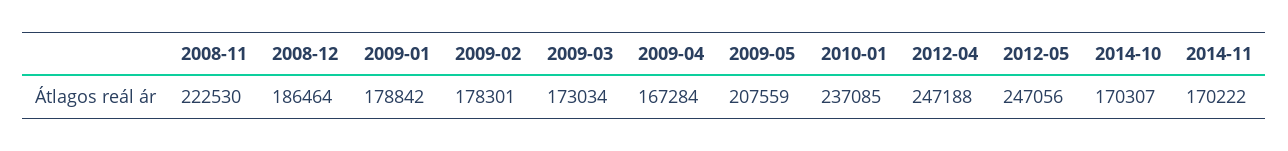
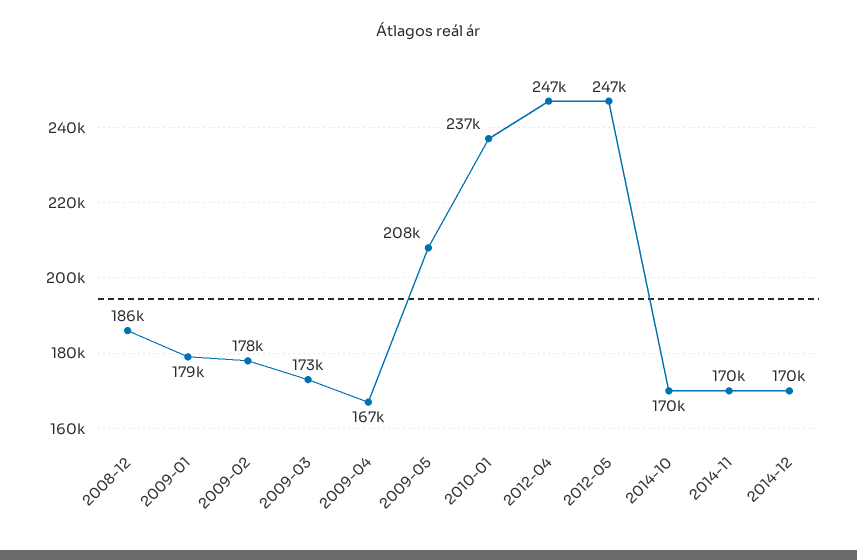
2008-11: 222530 -> none
2014-12: none -> 170000

